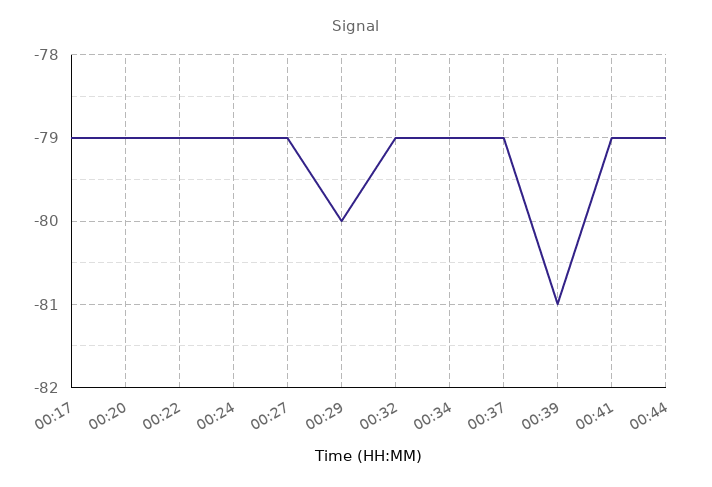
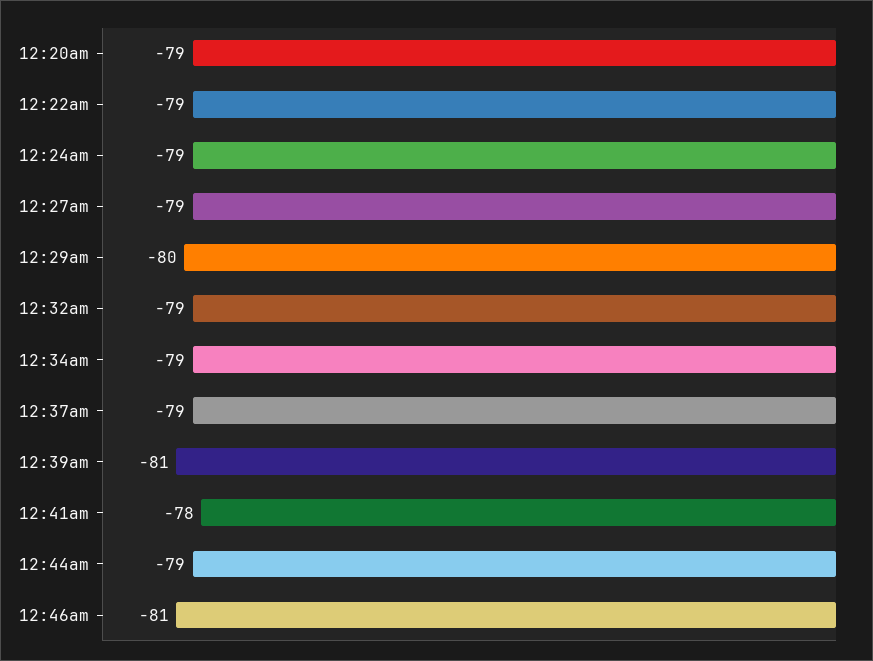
00:17: -79 -> none
00:41: -79 -> -78
12:46am: none -> -81

